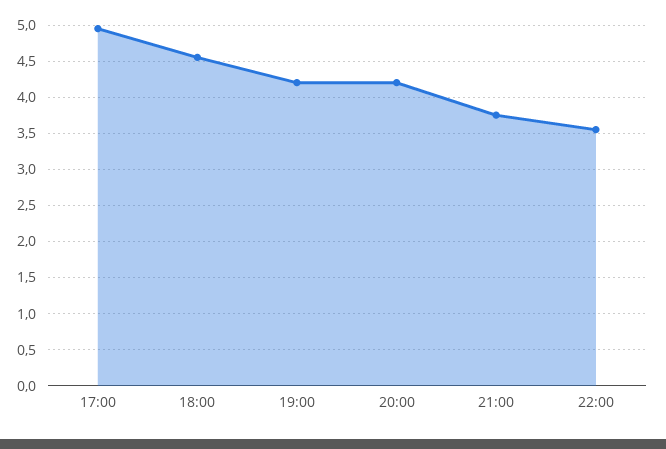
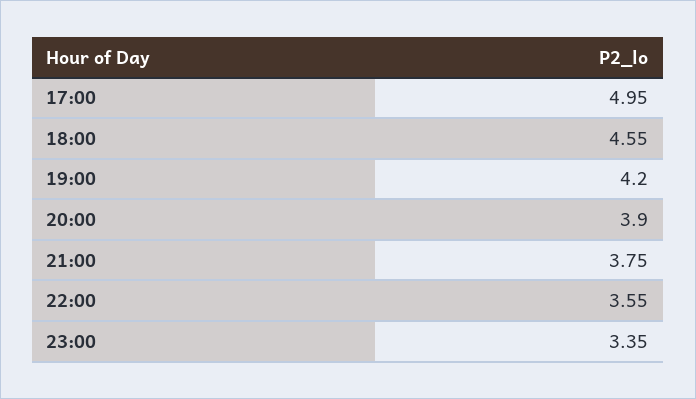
20:00: 4.2 -> 3.9
23:00: none -> 3.35

